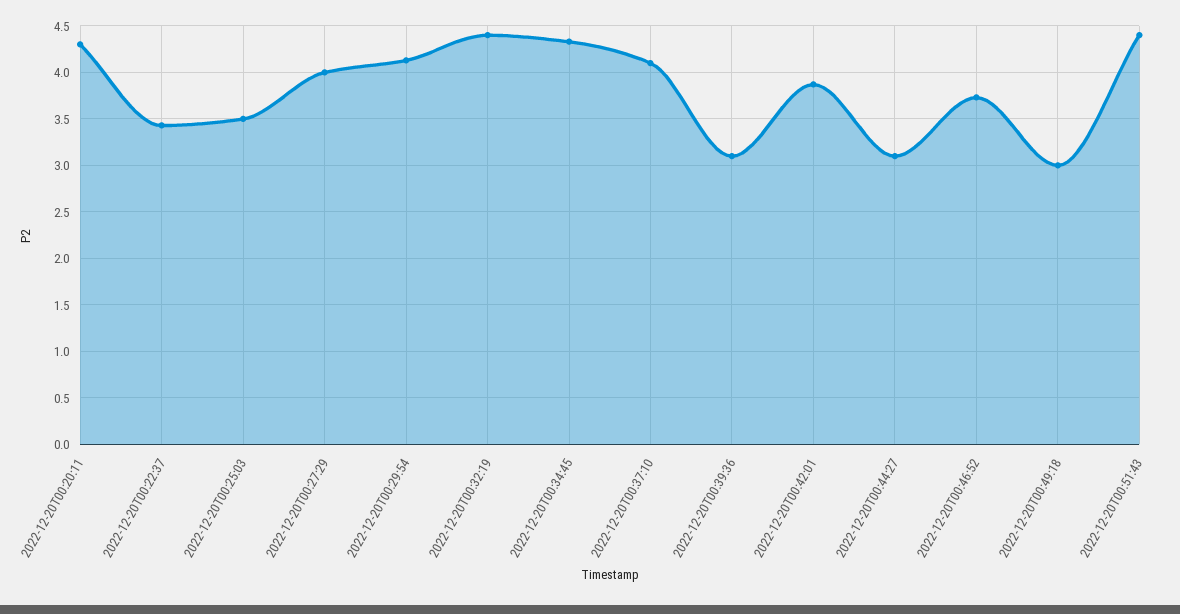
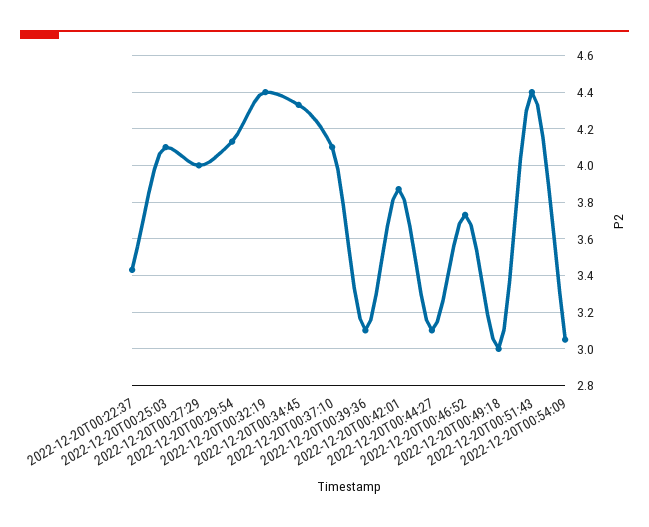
2022-12-20T00:20:11: 4.3 -> none
2022-12-20T00:25:03: 3.5 -> 4.1
2022-12-20T00:54:09: none -> 3.05

